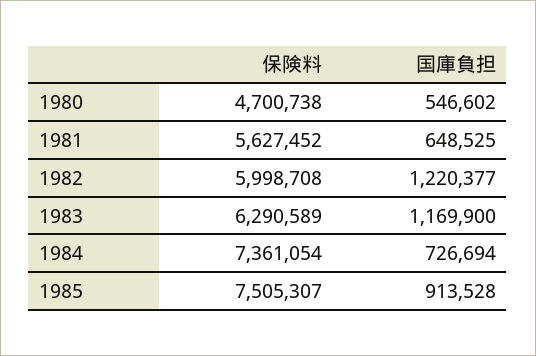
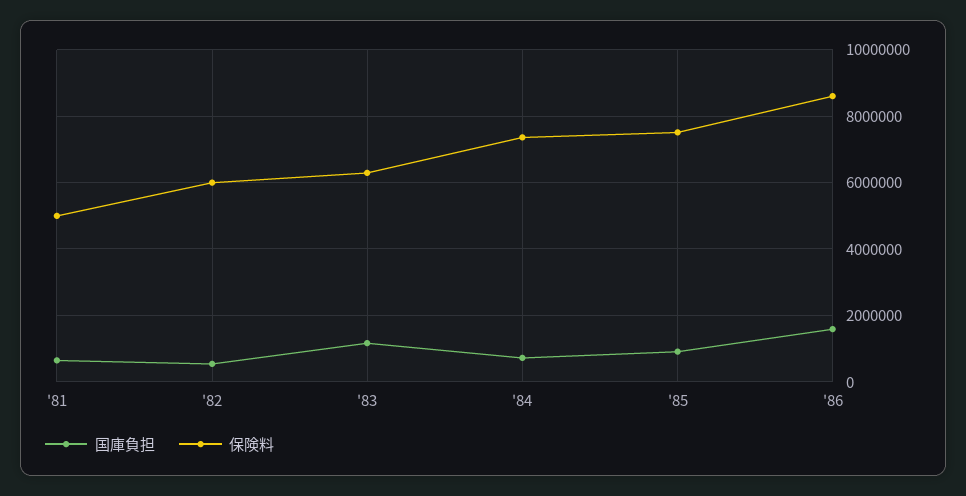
保険料, 1980: 4700738 -> none
国庫負担, 1980: 546602 -> none
保険料, 1981: 5627452 -> 5000000
国庫負担, 1982: 1220377 -> 600000
国庫負担, '86: none -> 1600000
保険料, '86: none -> 8600000

